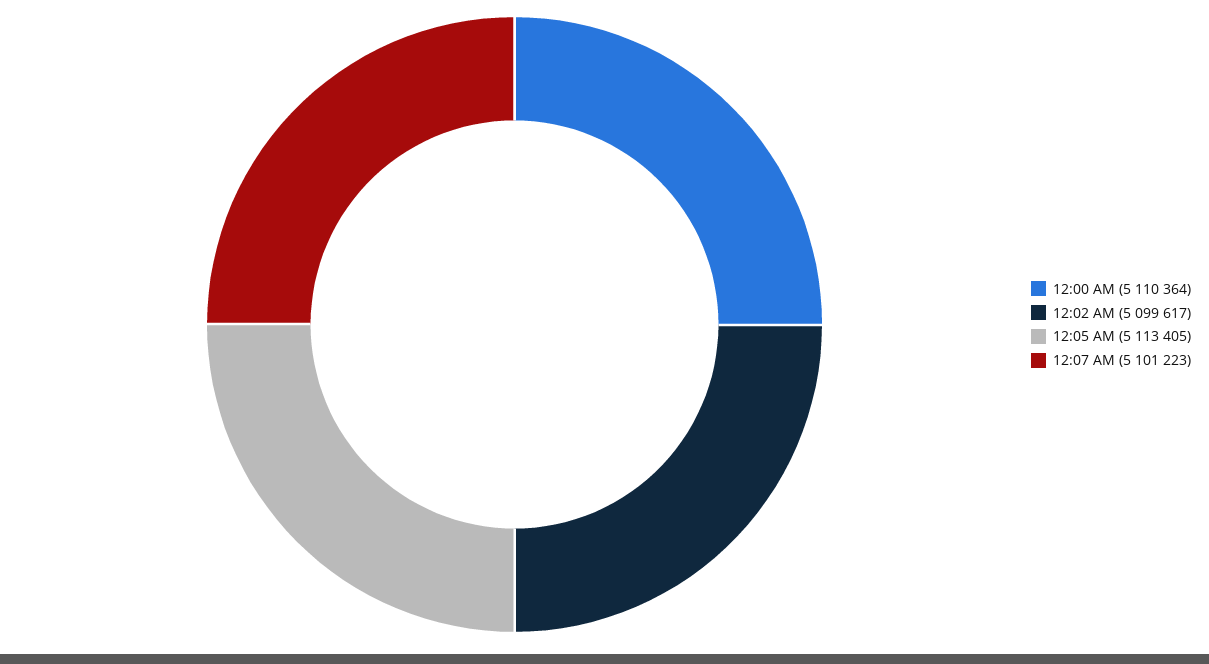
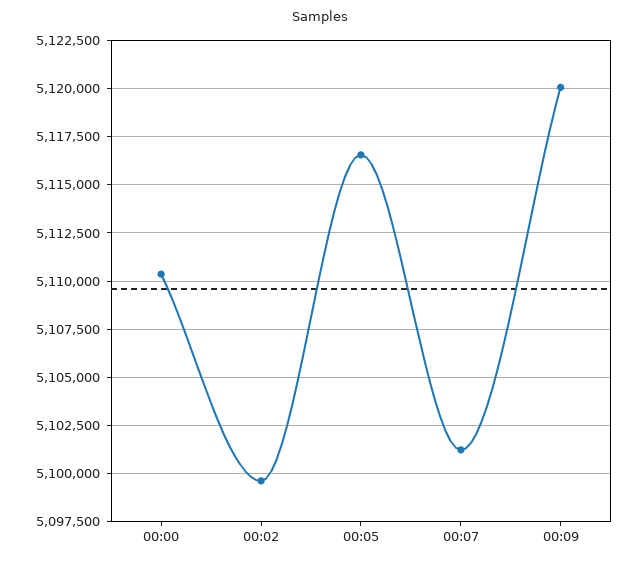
12:05 AM: 5113405 -> 5116500
00:09: none -> 5120000

